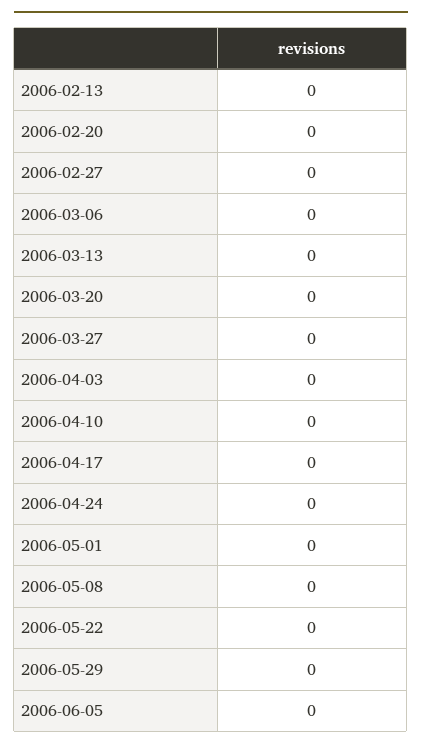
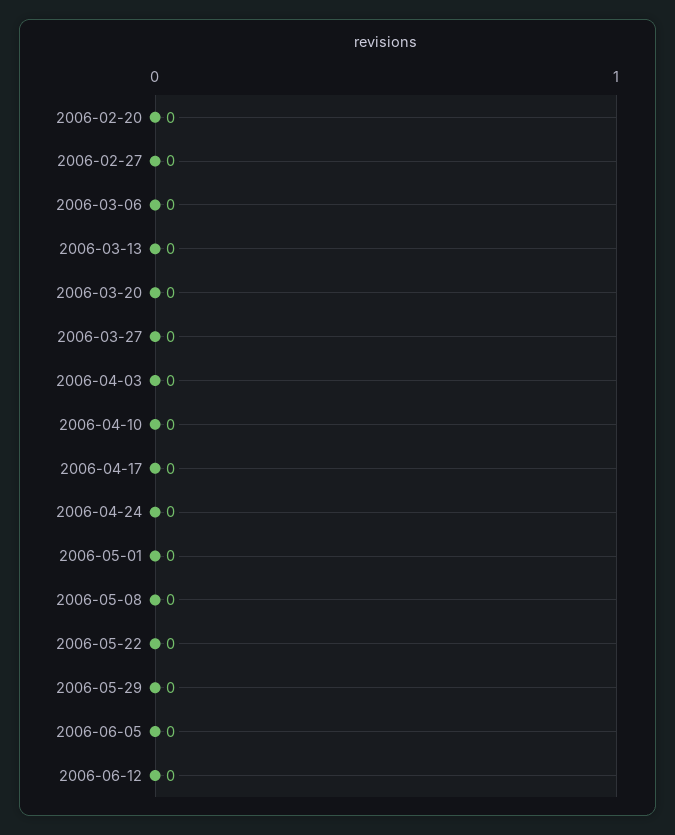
2006-02-13: 0 -> none
2006-06-12: none -> 0

